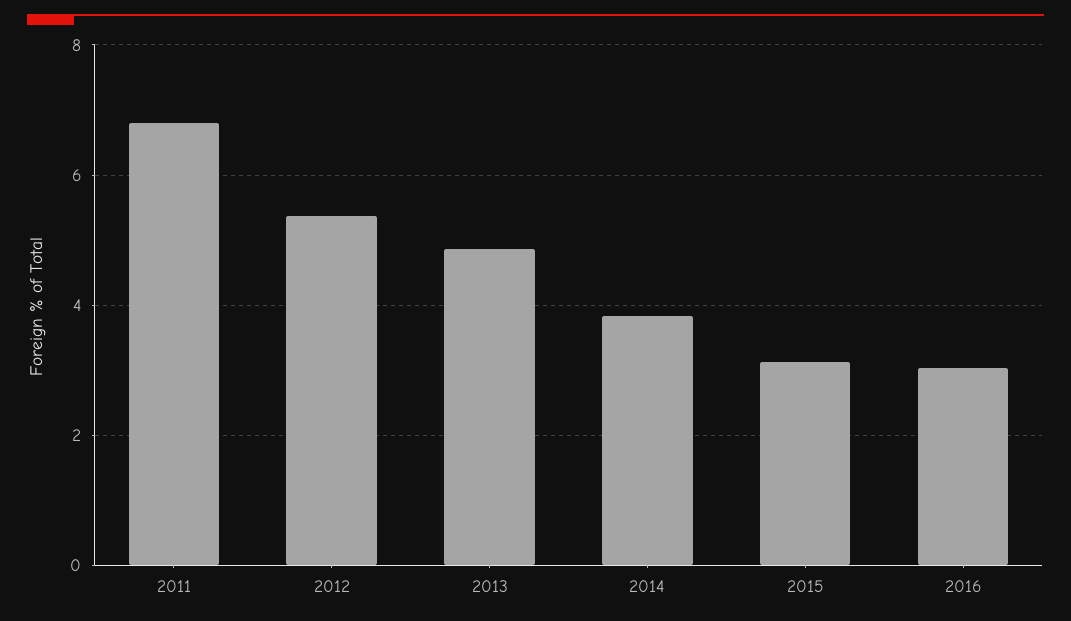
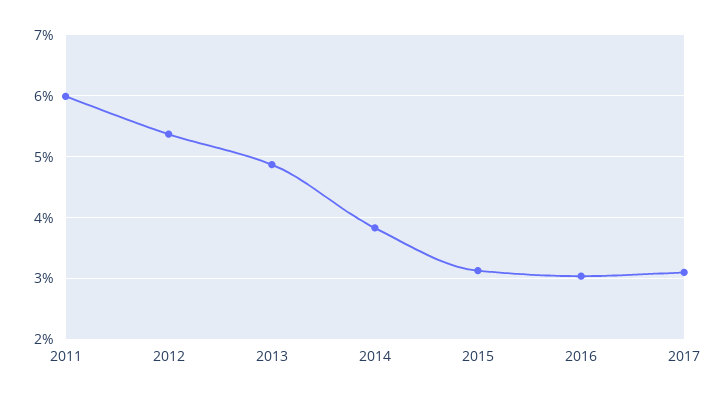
2011: 6.8 -> 6
2017: none -> 3.1

